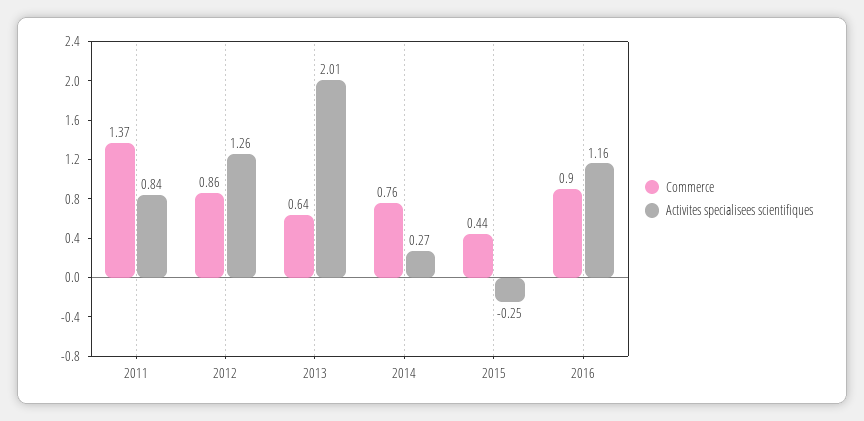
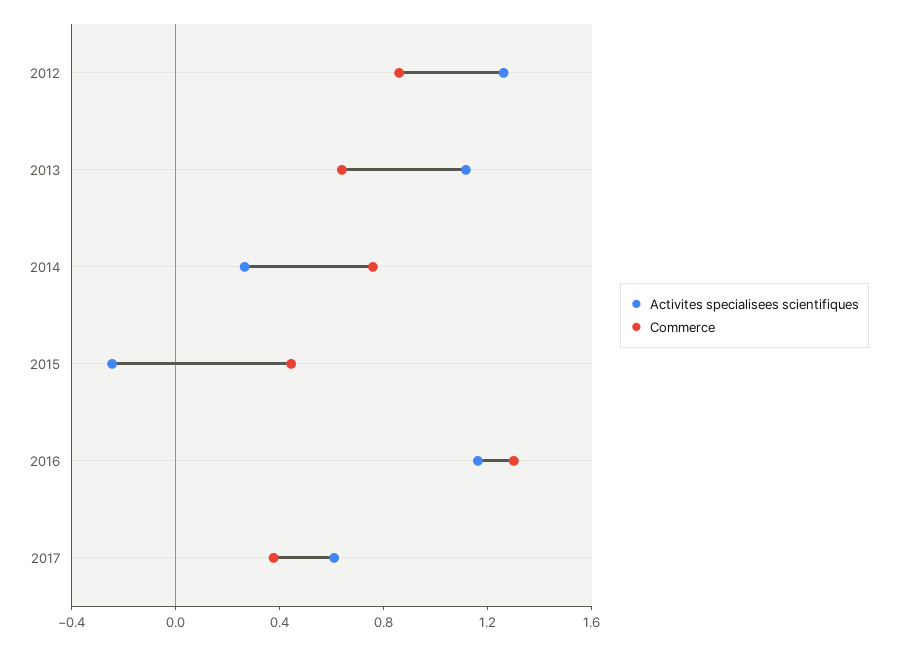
Commerce, 2011: 1.37 -> none
Activites specialisees scientifiques, 2011: 0.84 -> none
Activites specialisees scientifiques, 2013: 2.01 -> 1.1
Commerce, 2016: 0.9 -> 1.3
Activites specialisees scientifiques, 2017: none -> 0.6
Commerce, 2017: none -> 0.4

